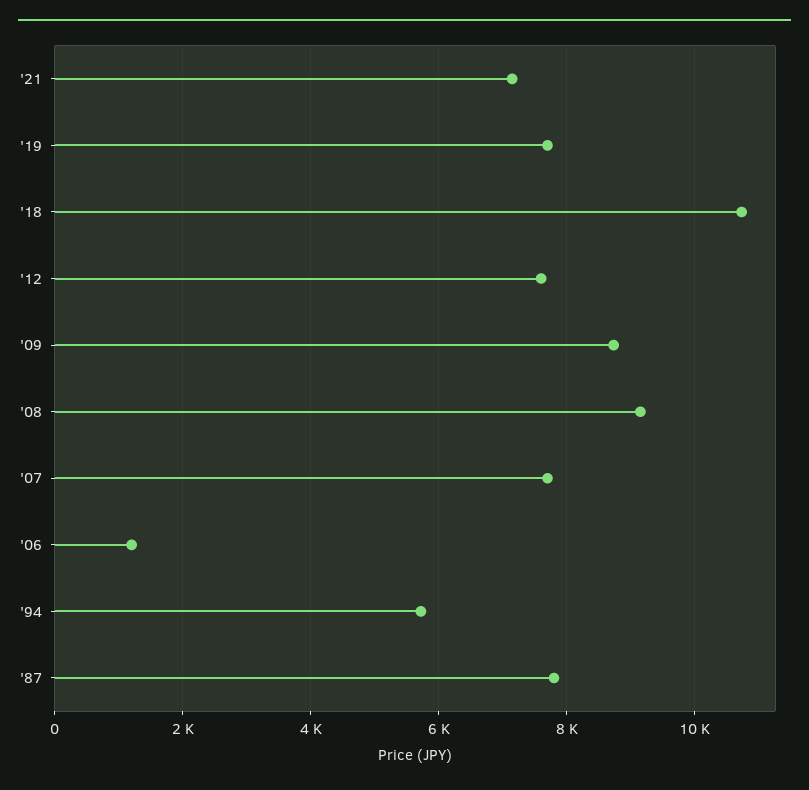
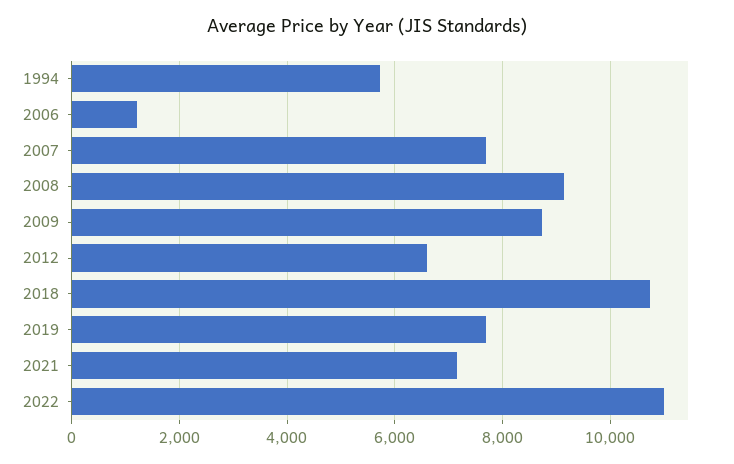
'12: 7600 -> 6600
'87: 7800 -> none
2022: none -> 11000

